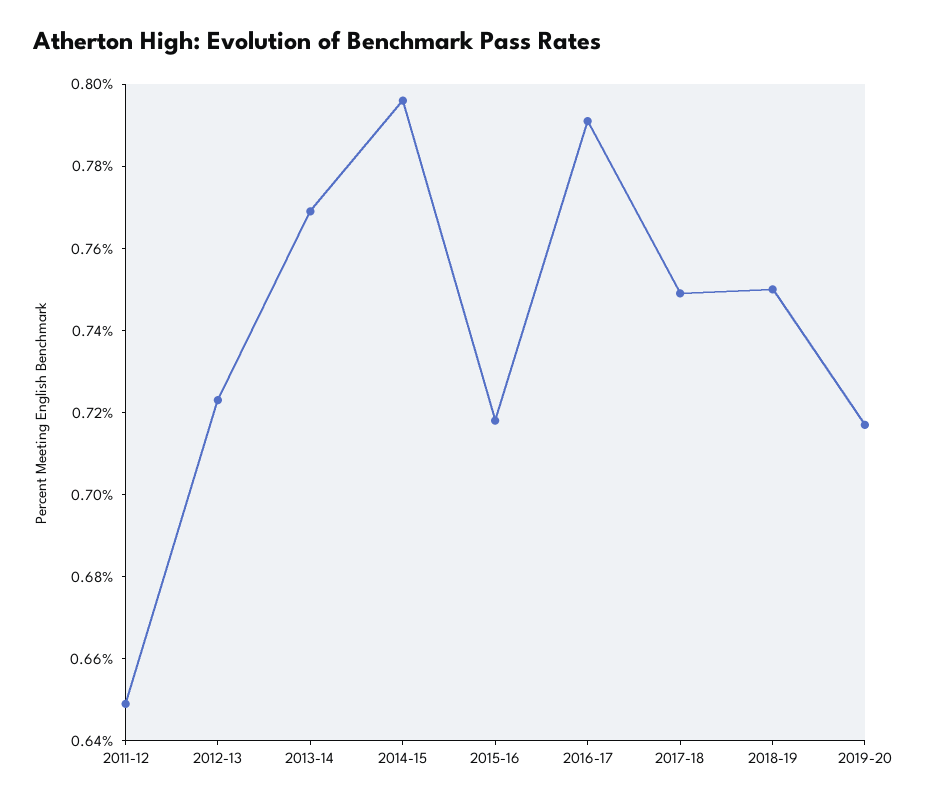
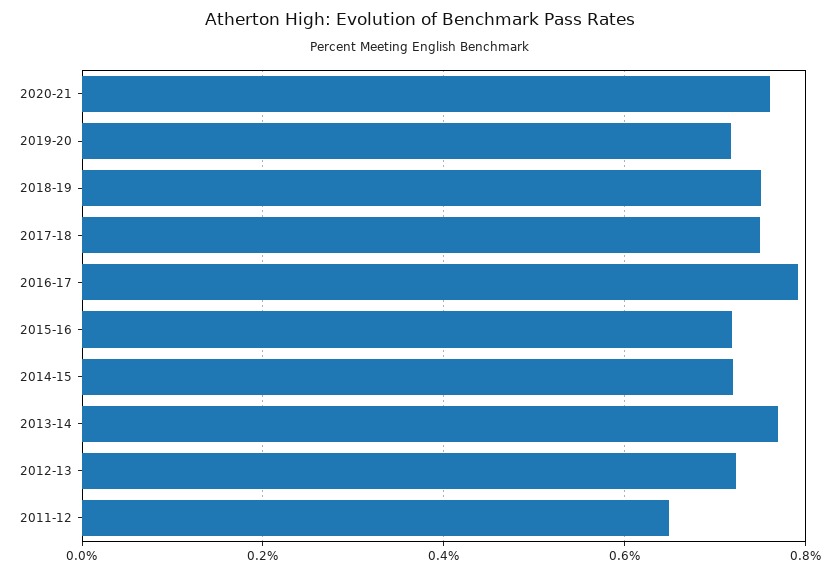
2014-15: 0.795 -> 0.72
2020-21: none -> 0.76

